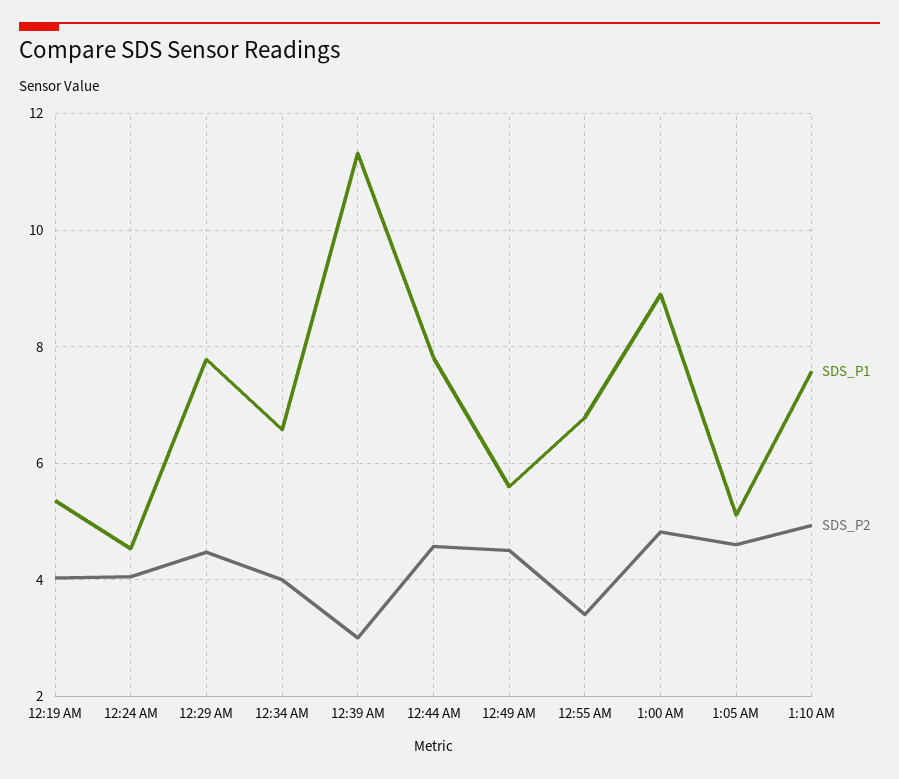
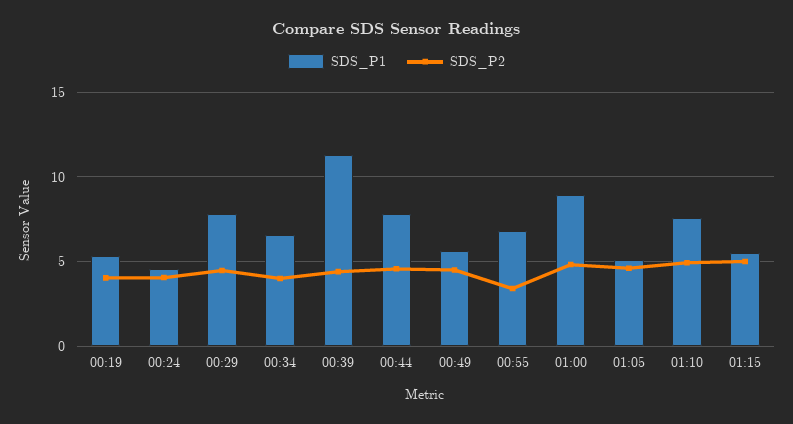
SDS_P2, 12:39 AM: 3 -> 4.5
SDS_P1, 01:15: none -> 5.5
SDS_P2, 01:15: none -> 5

